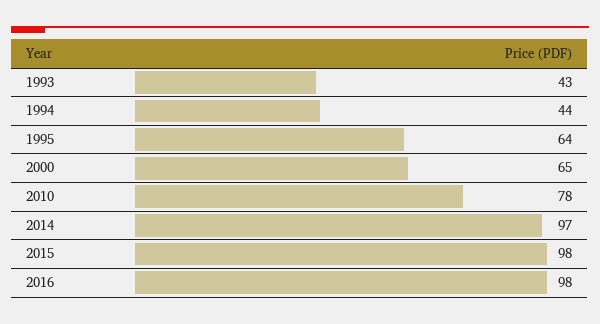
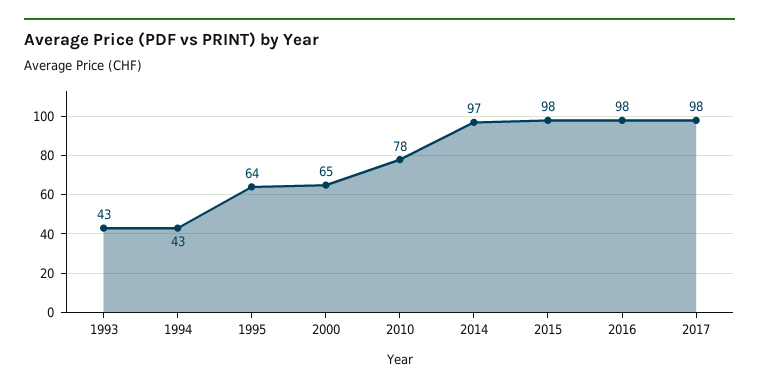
1994: 44 -> 43
2017: none -> 98

